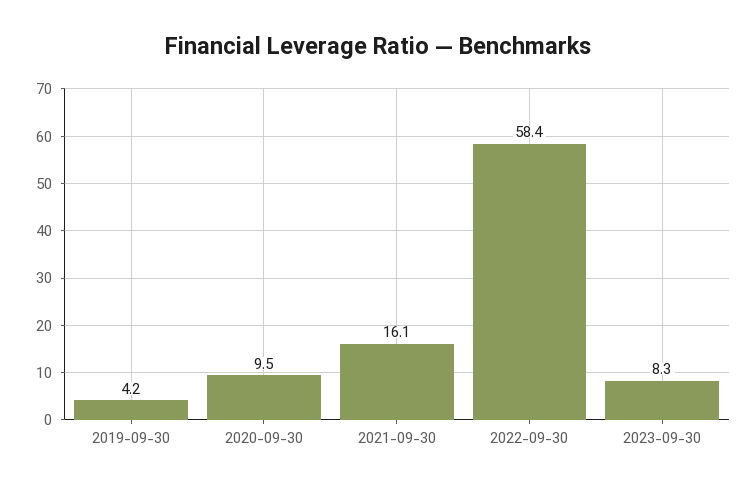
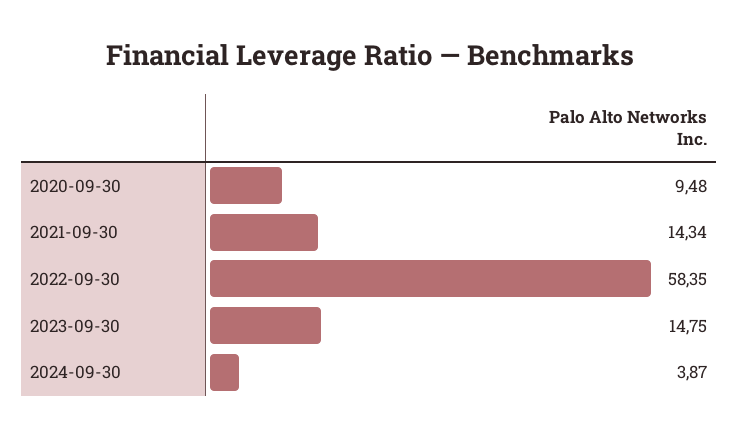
2019-09-30: 4.2 -> none
2021-09-30: 16.1 -> 14.34
2023-09-30: 8.3 -> 14.75
2024-09-30: none -> 3.87

